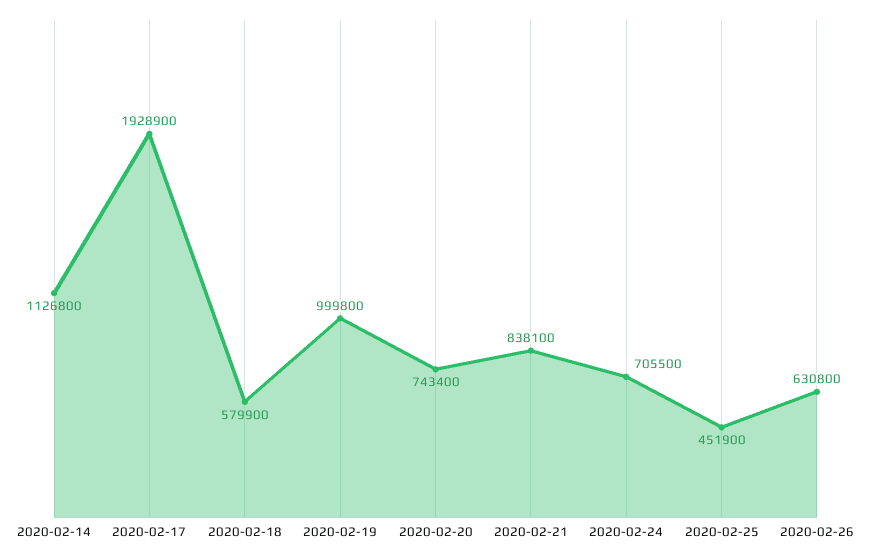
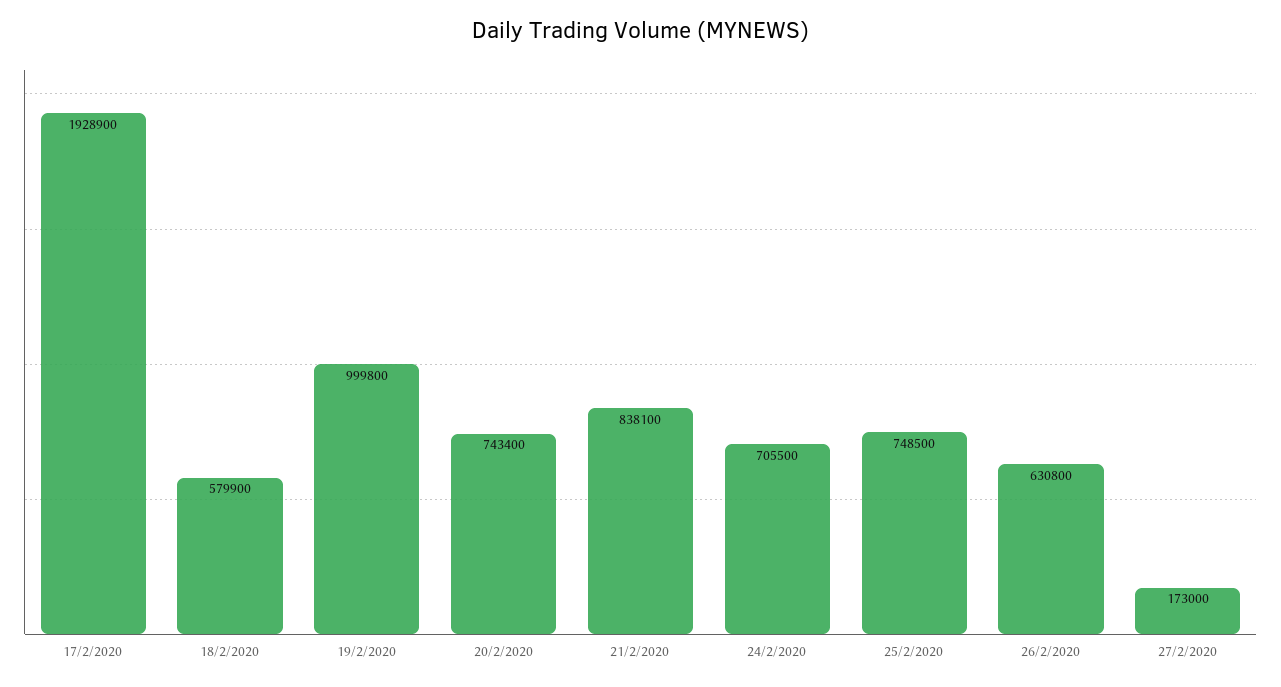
2020-02-14: 1126800 -> none
2020-02-25: 451900 -> 748500
27/2/2020: none -> 173000

